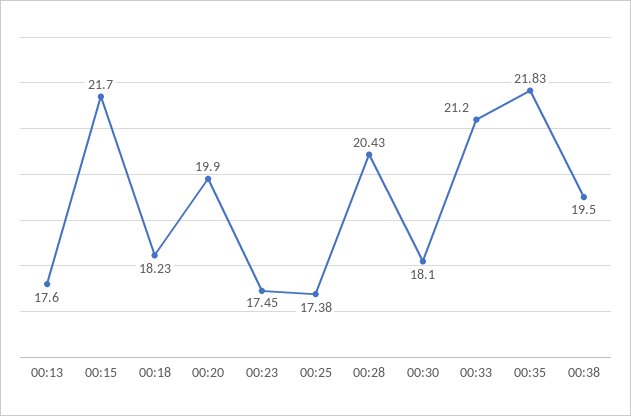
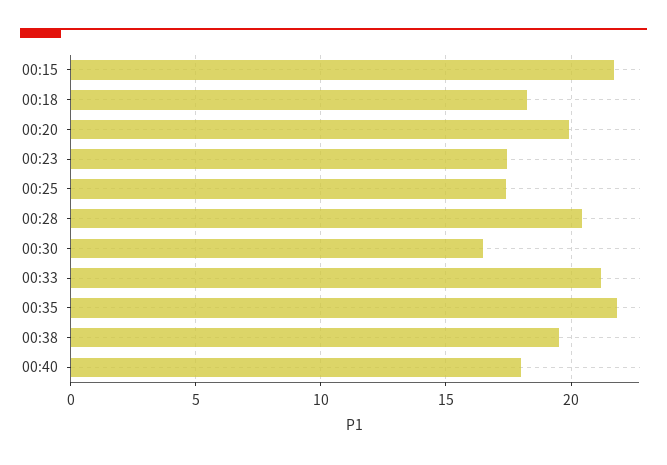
00:13: 17.6 -> none
00:30: 18.1 -> 16.5
00:40: none -> 18

